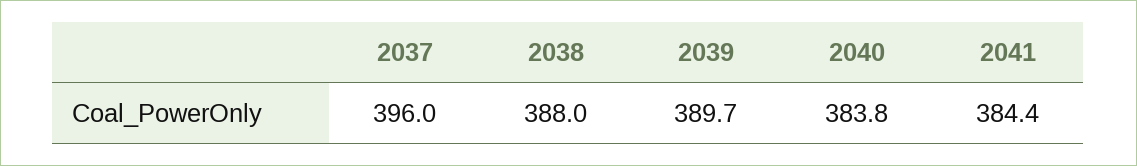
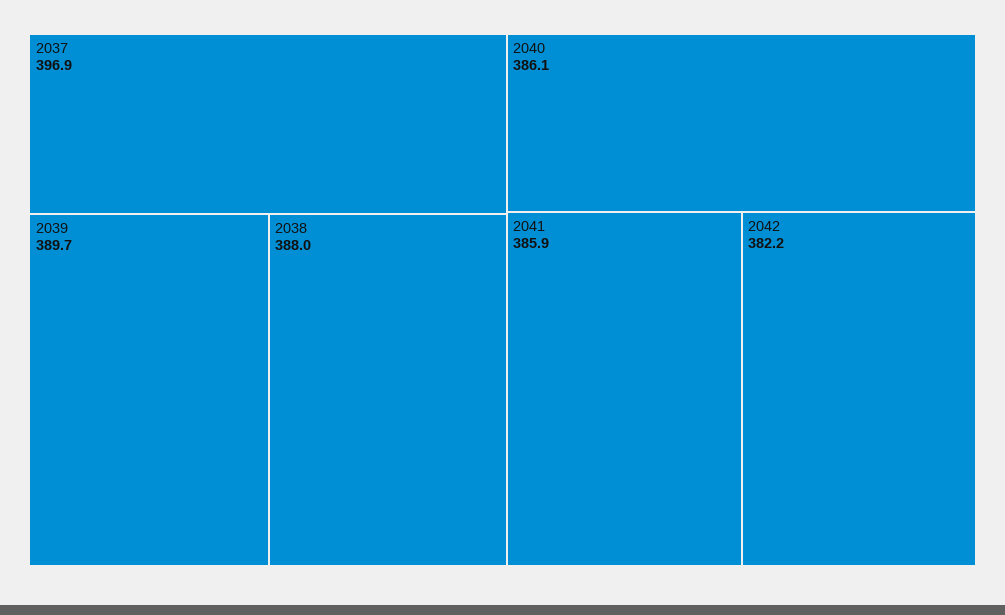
2037: 396 -> 396.9
2040: 383.8 -> 386.1
2041: 384.4 -> 385.9
2042: none -> 382.2

